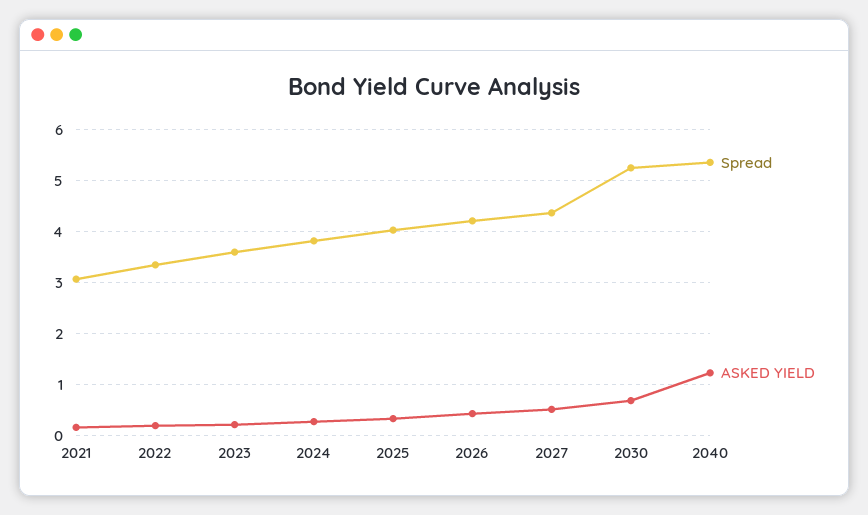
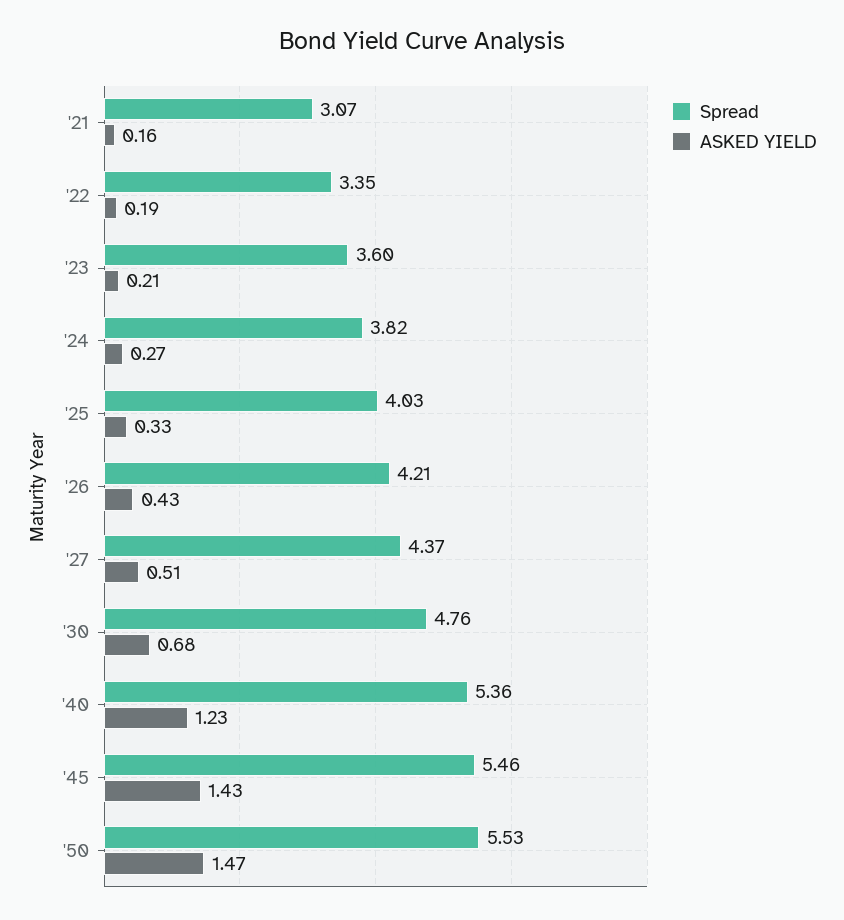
Spread, 2030: 5.2 -> 4.76
Spread, '45: none -> 5.46
ASKED YIELD, '45: none -> 1.43
Spread, '50: none -> 5.53
ASKED YIELD, '50: none -> 1.47

